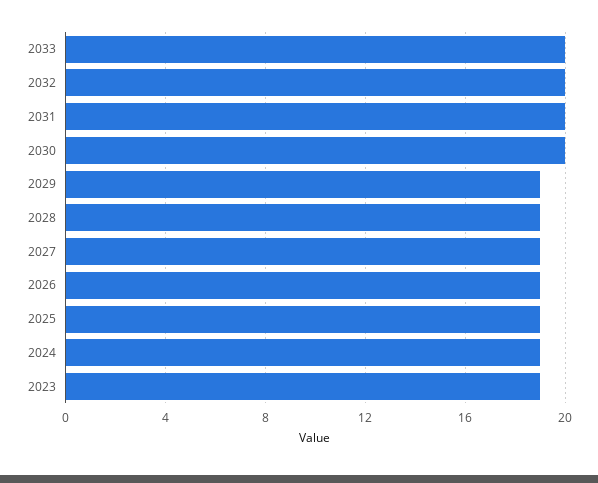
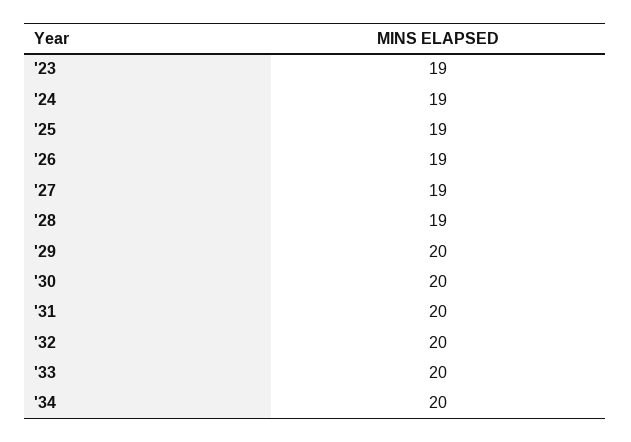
2029: 19 -> 20
'34: none -> 20

